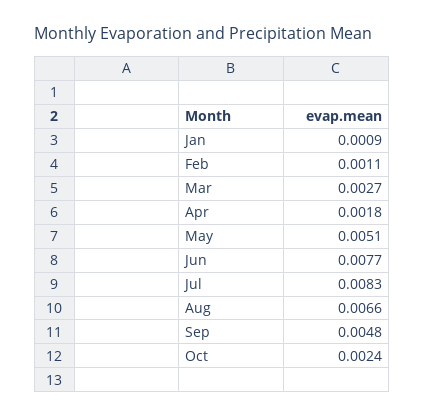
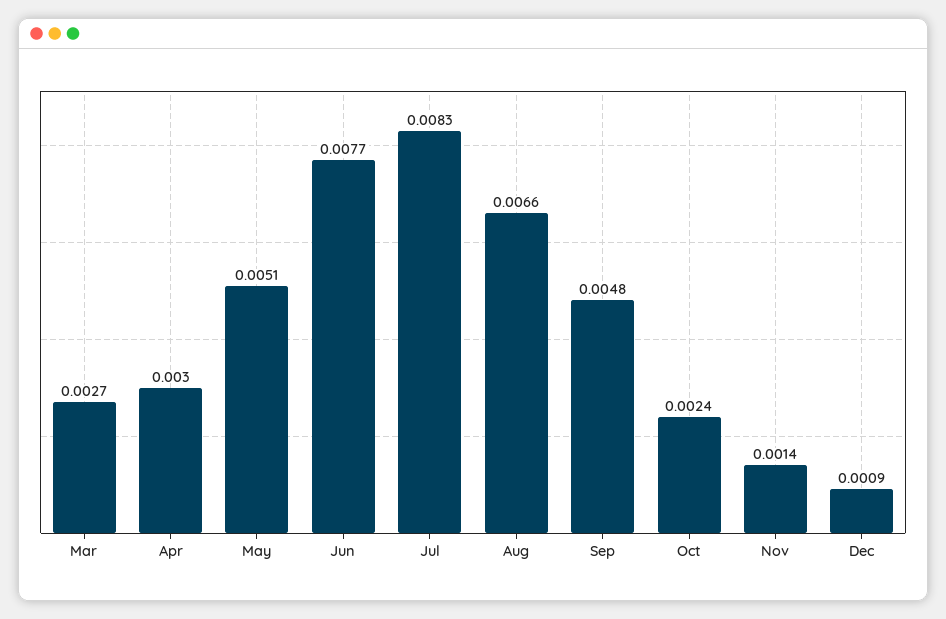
Jan: 0.0009 -> none
Feb: 0.0011 -> none
Apr: 0.0018 -> 0.003
Nov: none -> 0.0014
Dec: none -> 0.0009

